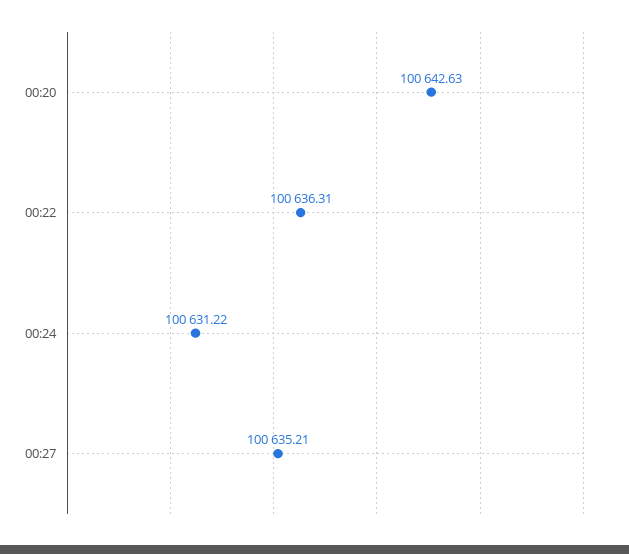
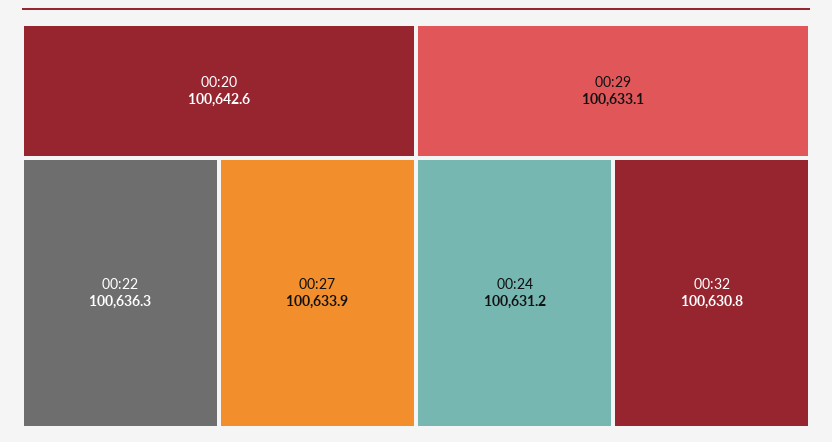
00:27: 100635.21 -> 100633.9
00:29: none -> 100633.1
00:32: none -> 100630.8

